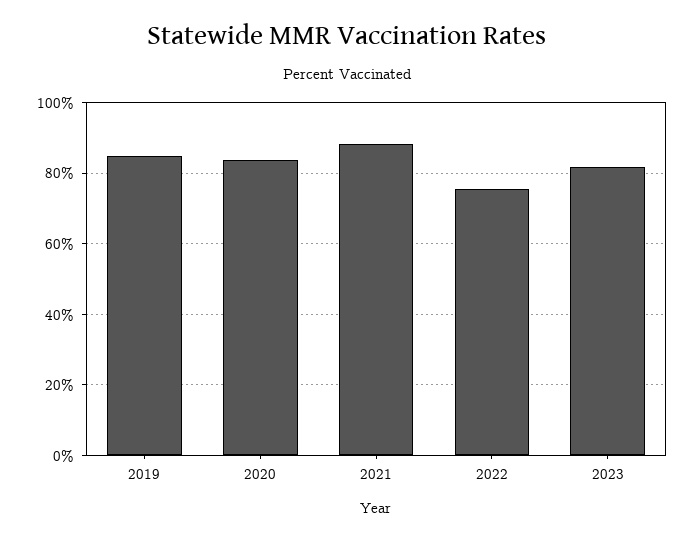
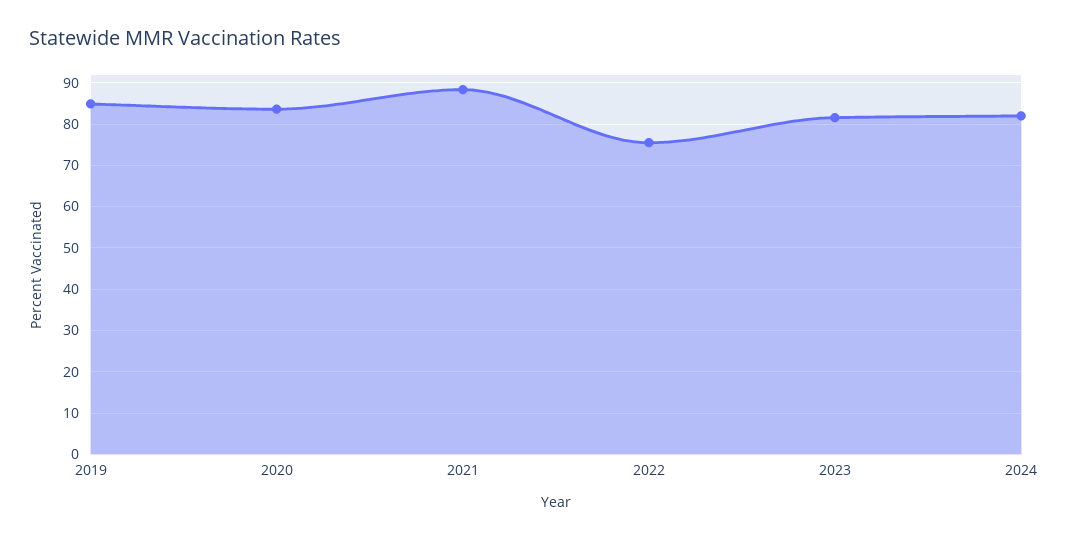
2024: none -> 82

